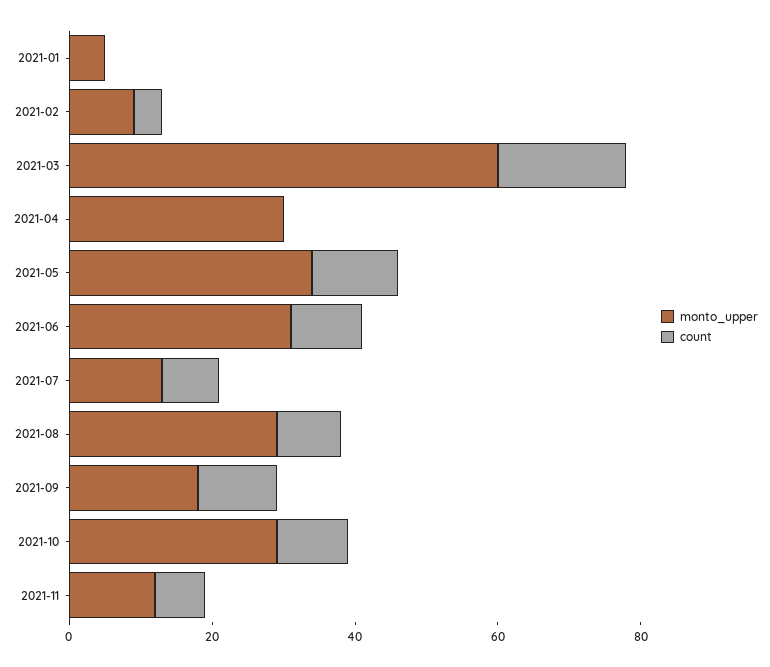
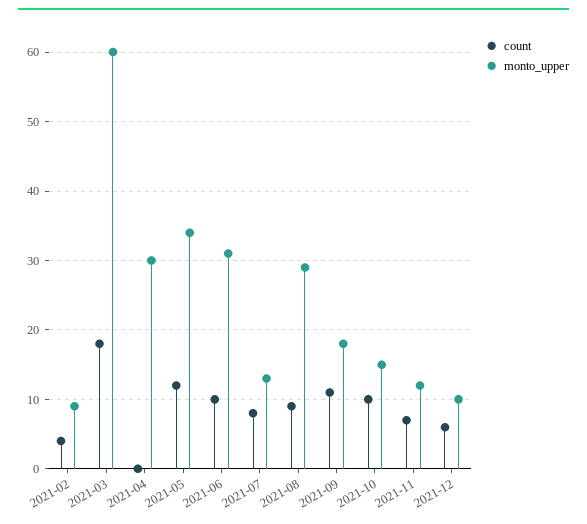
monto_upper, 2021-01: 5 -> none
count, 2021-01: 0 -> none
monto_upper, 2021-10: 30 -> 15
count, 2021-12: none -> 6
monto_upper, 2021-12: none -> 10

